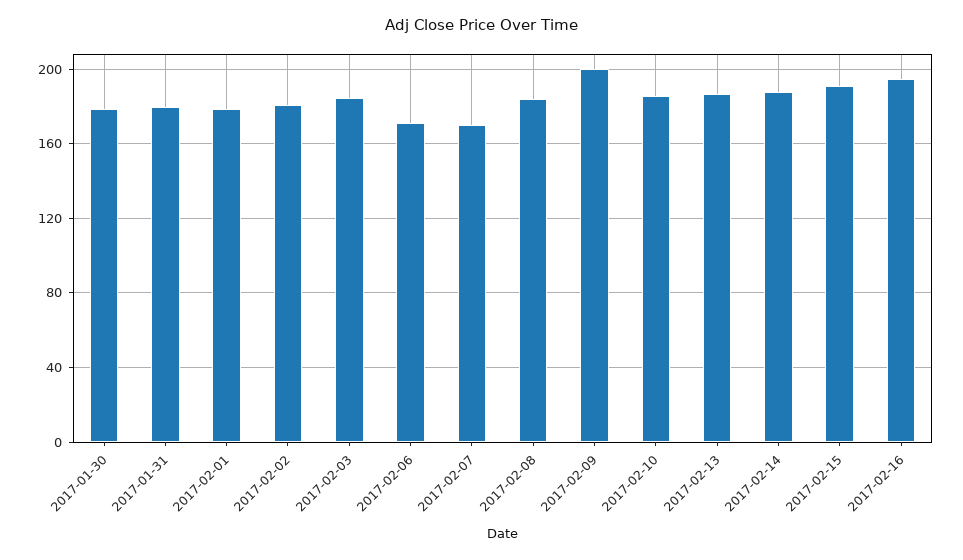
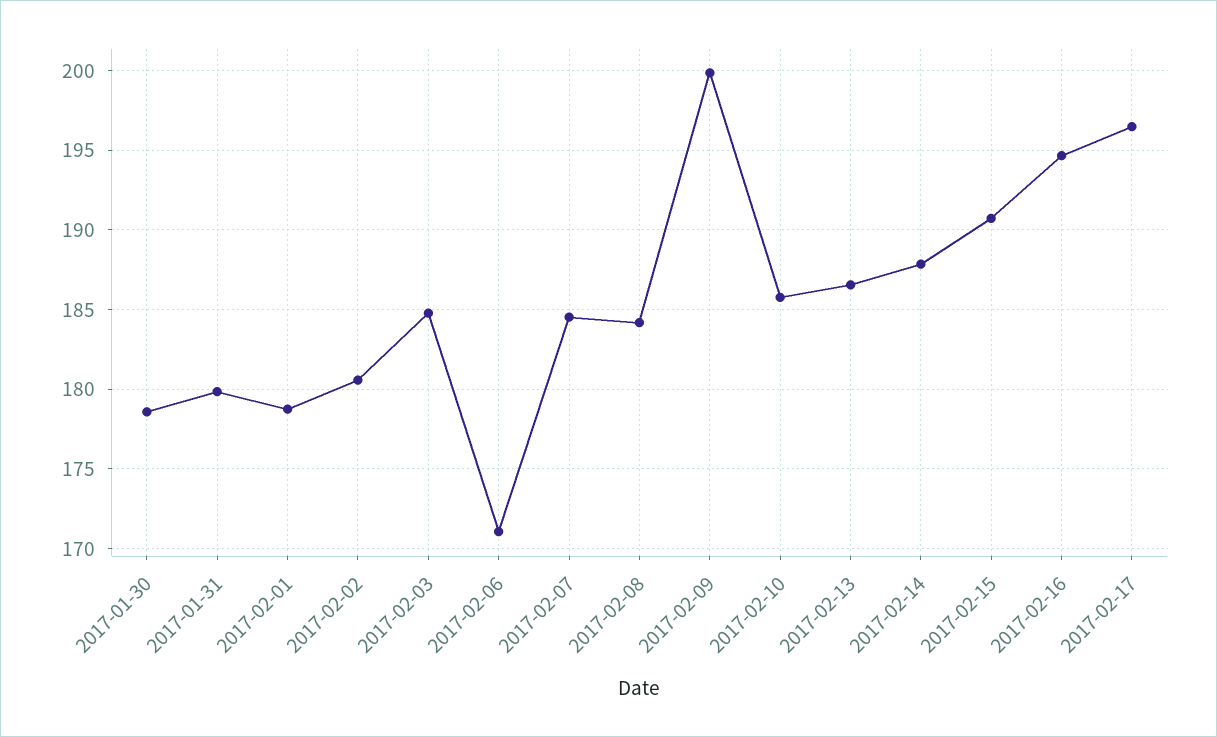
2017-02-07: 170 -> 184.5
2017-02-17: none -> 196.5

